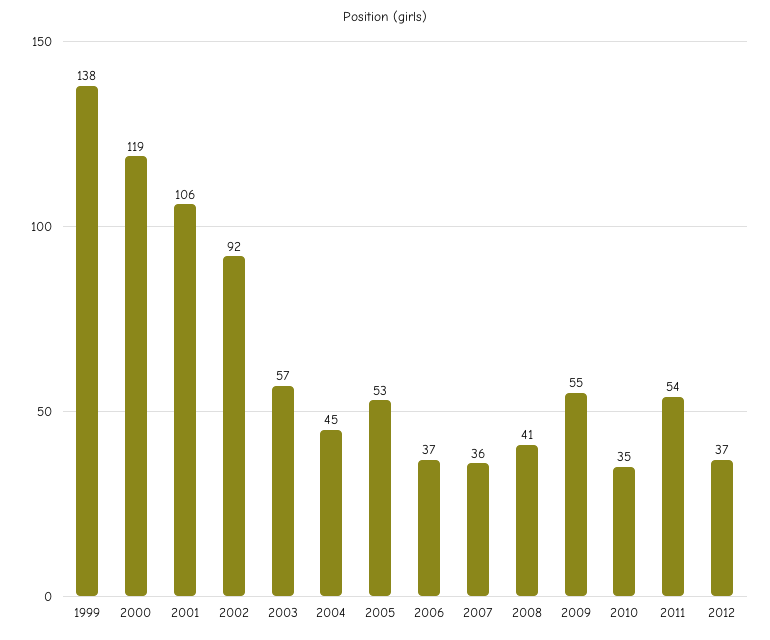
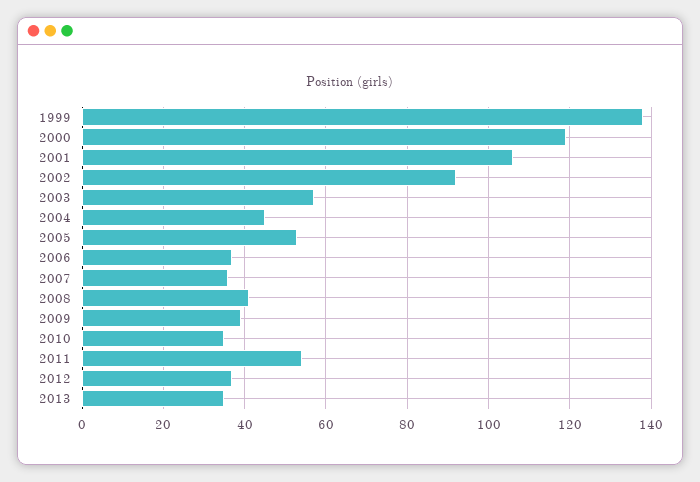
2009: 55 -> 40
2013: none -> 35

